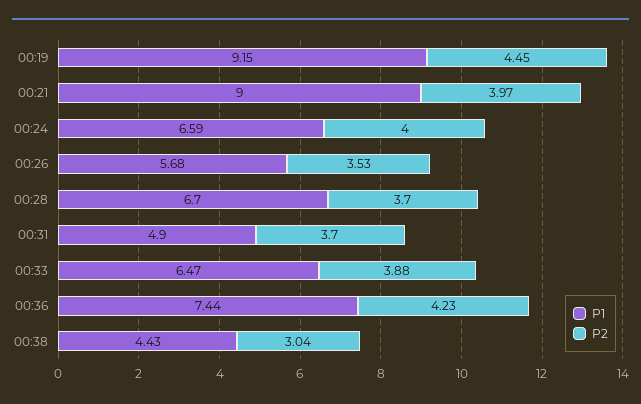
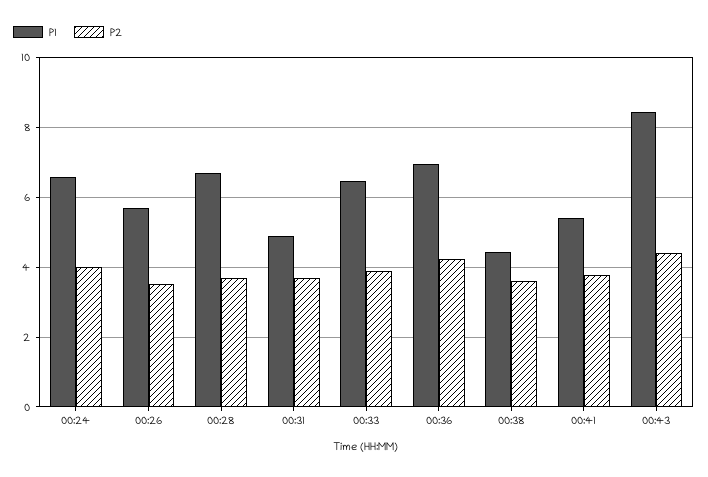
P1, 00:19: 9.15 -> none
P2, 00:19: 4.45 -> none
P1, 00:21: 9 -> none
P2, 00:21: 3.97 -> none
P1, 00:36: 7.44 -> 7
P2, 00:38: 3.04 -> 3.6
P1, 00:41: none -> 5.4
P2, 00:41: none -> 3.8
P1, 00:43: none -> 8.4
P2, 00:43: none -> 4.4

